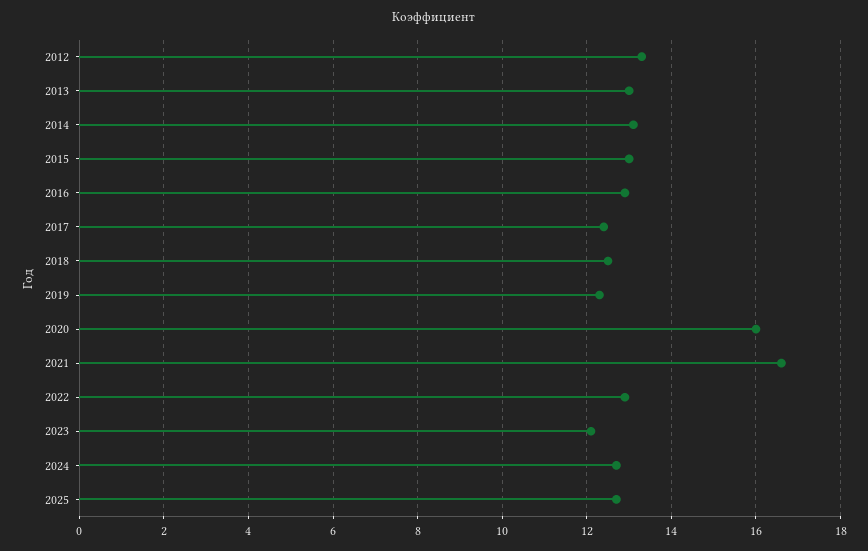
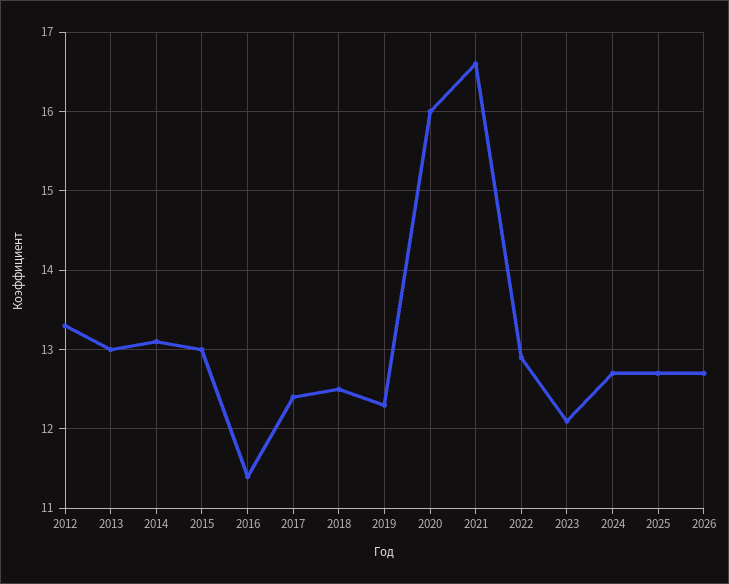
2016: 13 -> 11.4
2026: none -> 12.7

